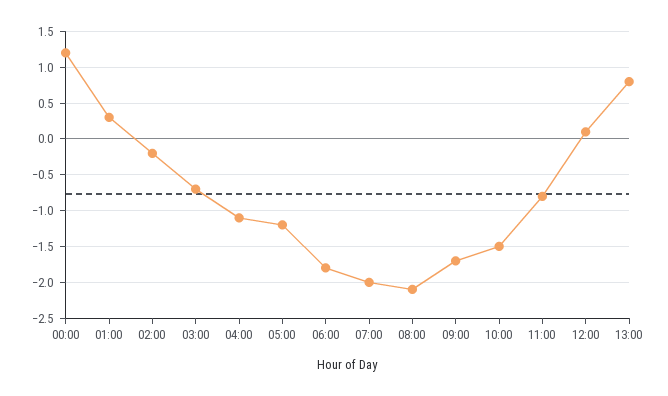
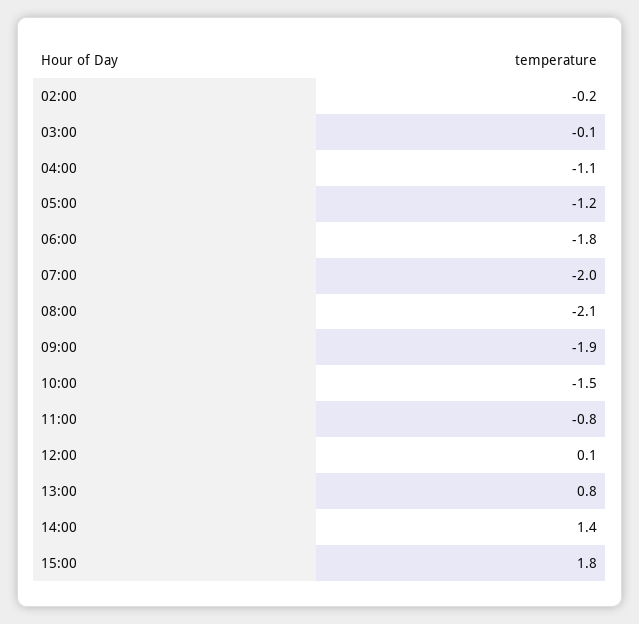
00:00: 1.2 -> none
01:00: 0.3 -> none
03:00: -0.7 -> -0.1
09:00: -1.7 -> -1.9
14:00: none -> 1.4
15:00: none -> 1.8

